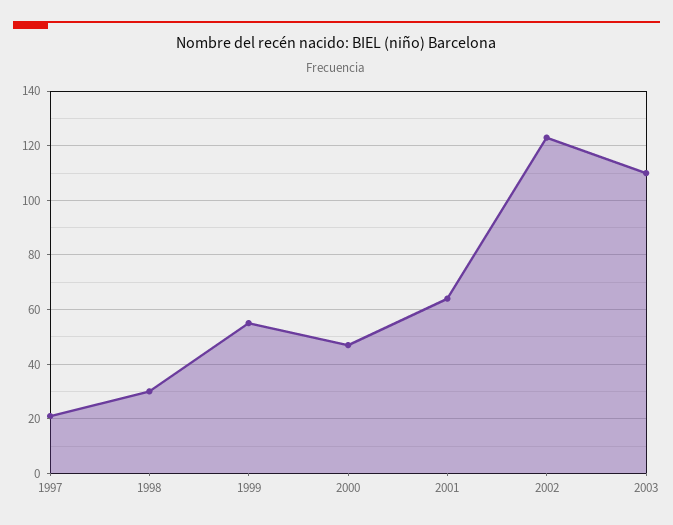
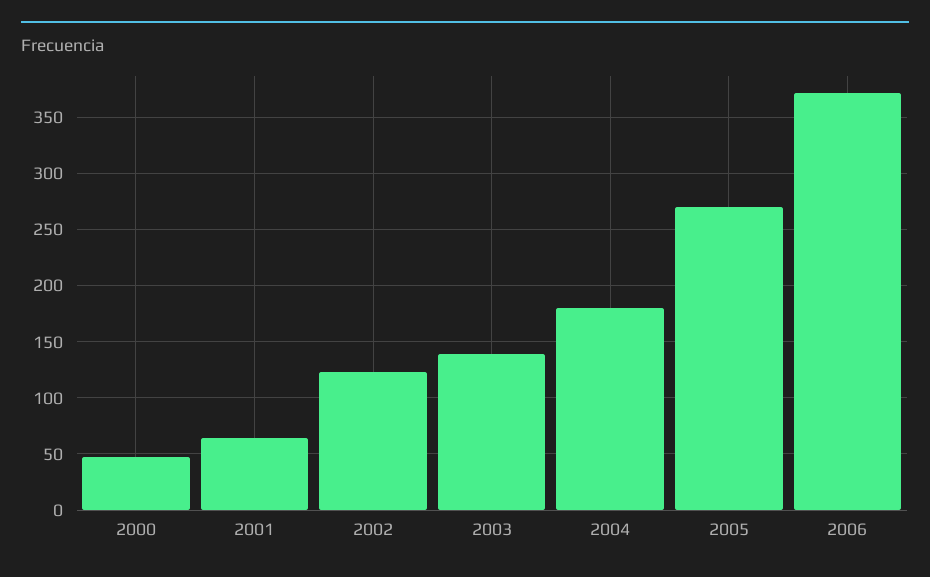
1997: 20 -> none
1998: 30 -> none
1999: 55 -> none
2003: 110 -> 140
2004: none -> 180
2005: none -> 270
2006: none -> 370

